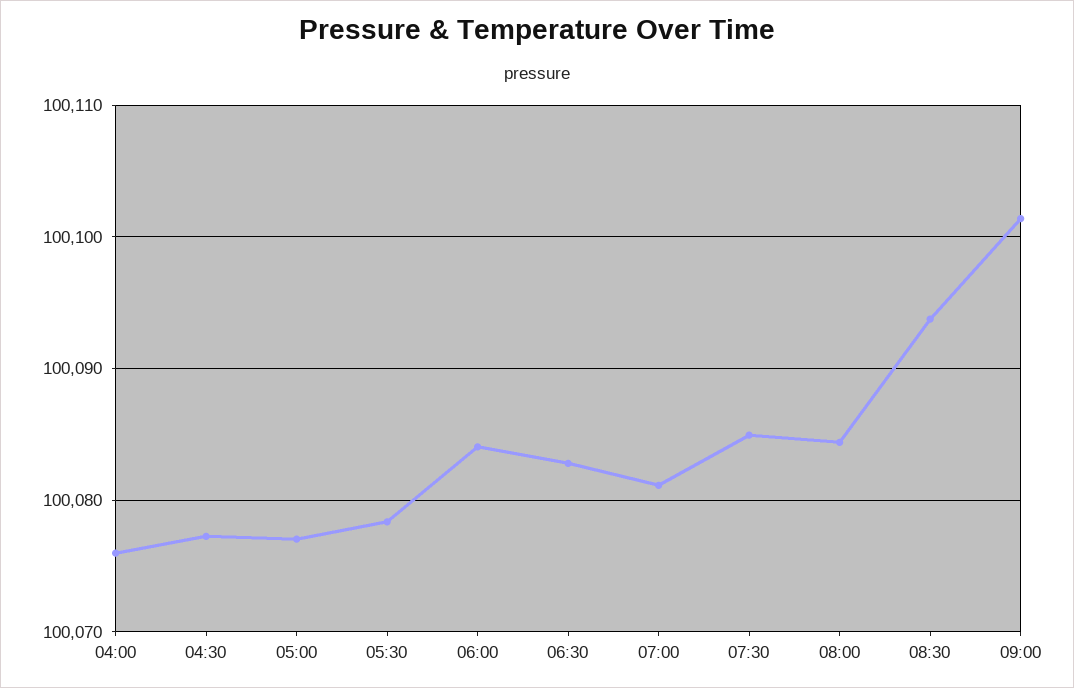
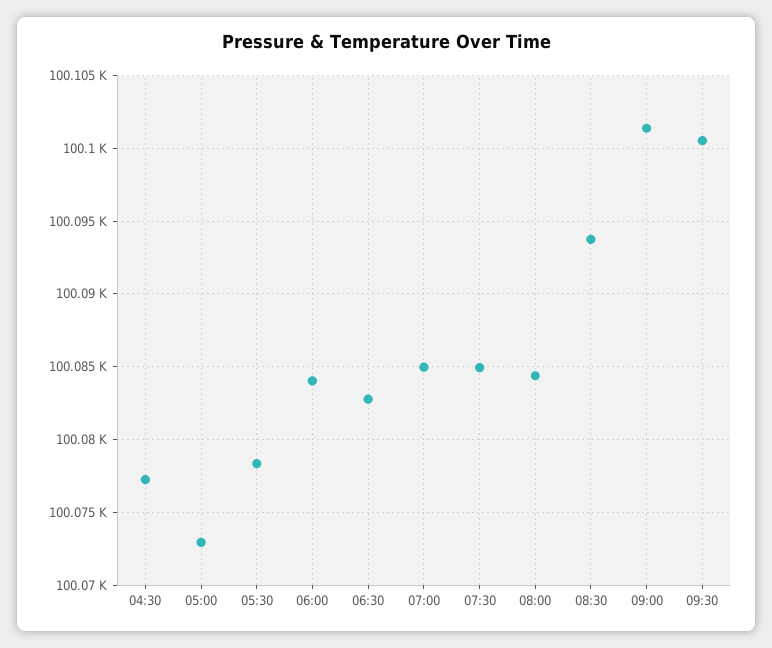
04:00: 100076 -> none
05:00: 100077 -> 100073
07:00: 100081 -> 100085
09:30: none -> 100100.5

